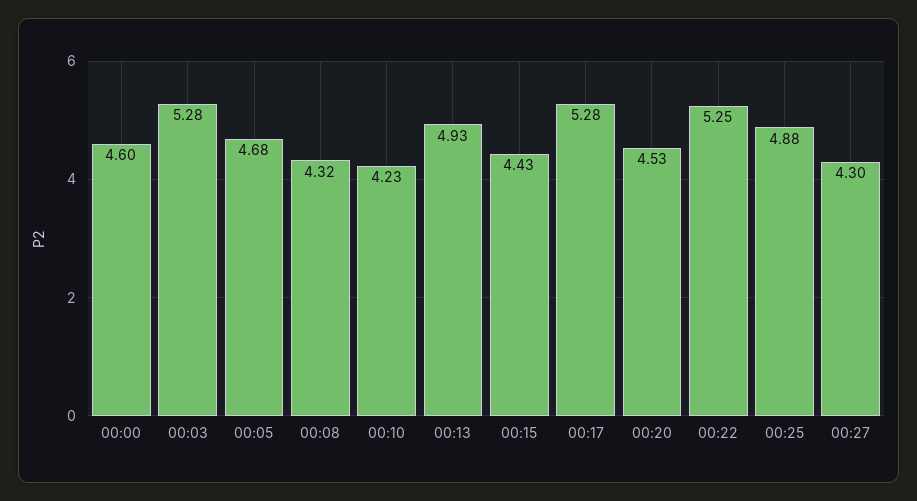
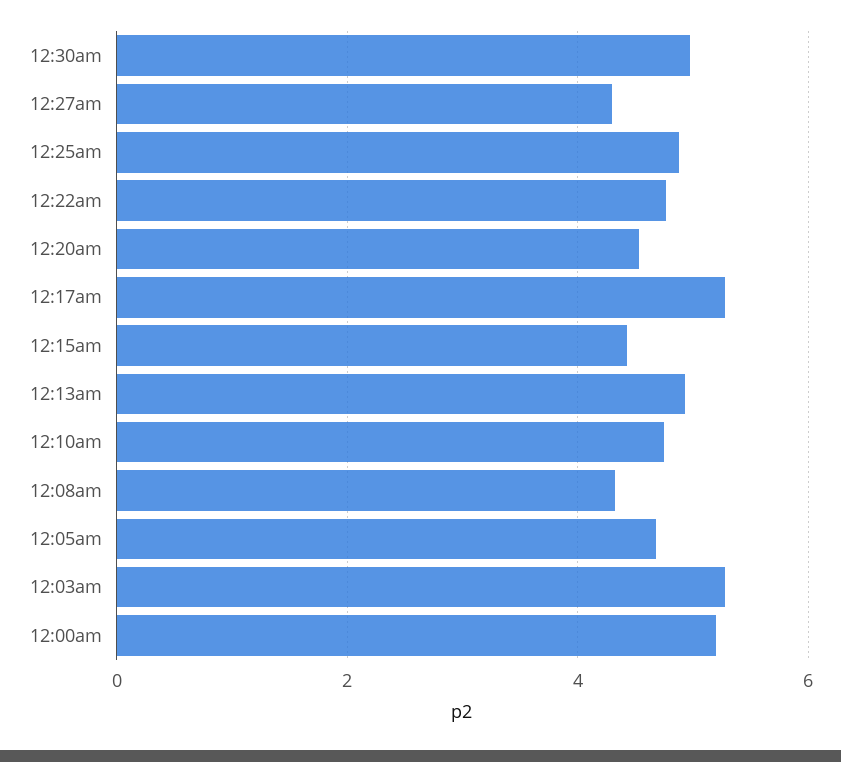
00:00: 4.6 -> 5.2
00:10: 4.23 -> 4.8
00:22: 5.25 -> 4.8
12:30am: none -> 5

